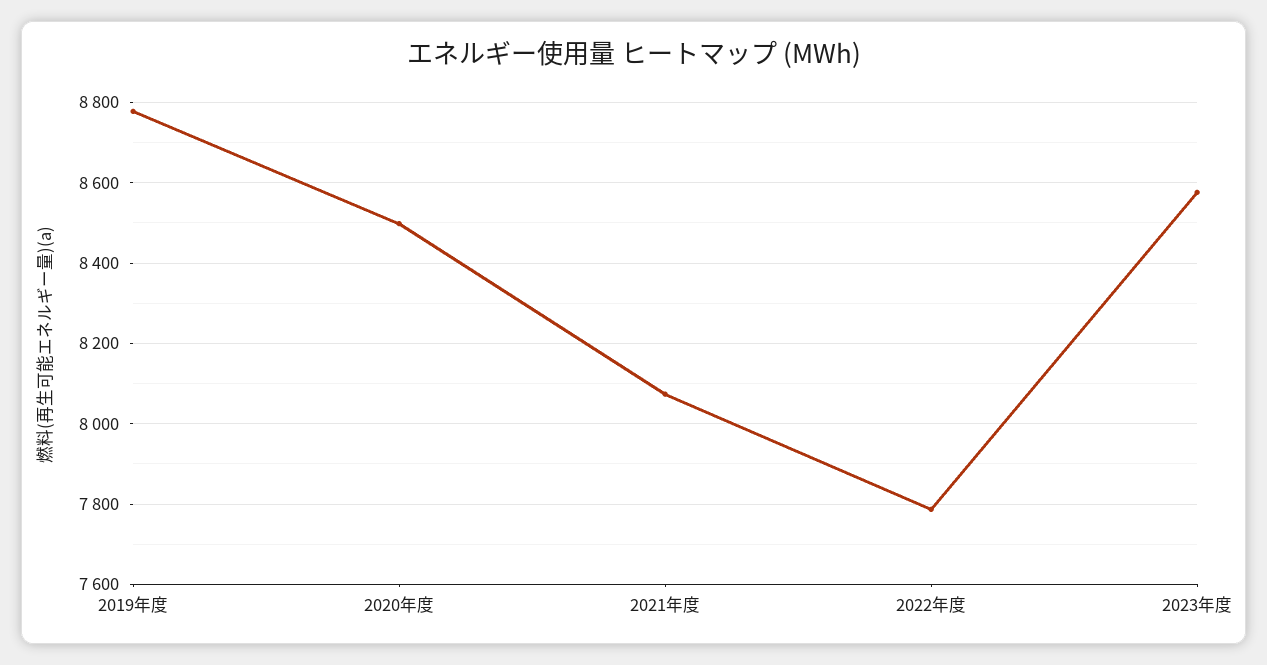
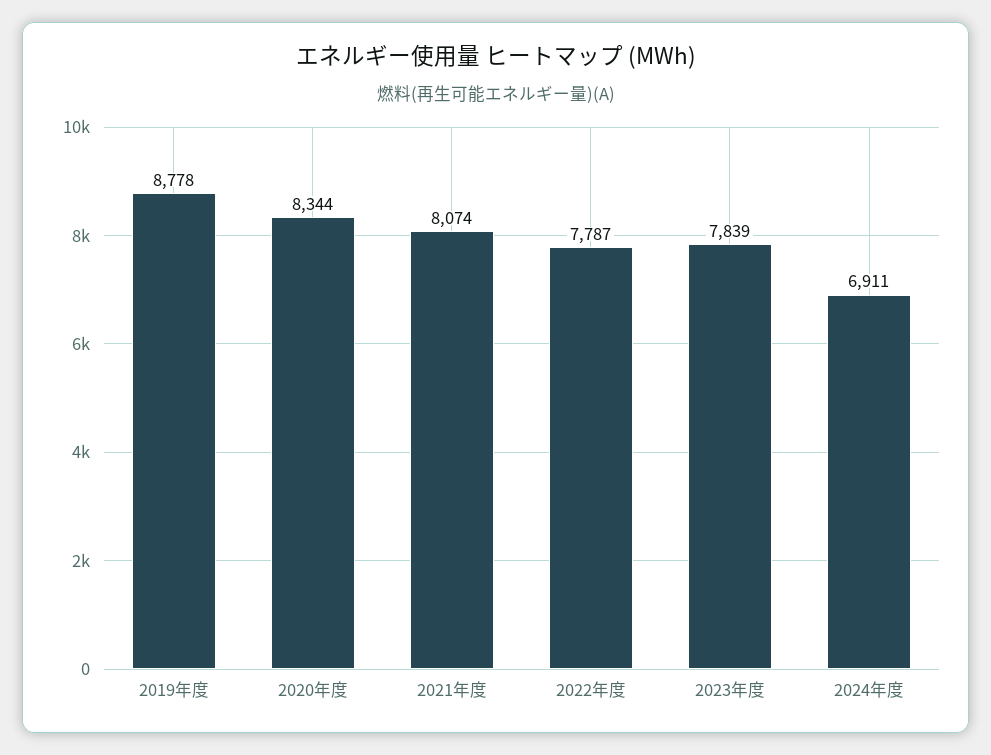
2020年度: 8500 -> 8344
2023年度: 8580 -> 7839
2024年度: none -> 6911

